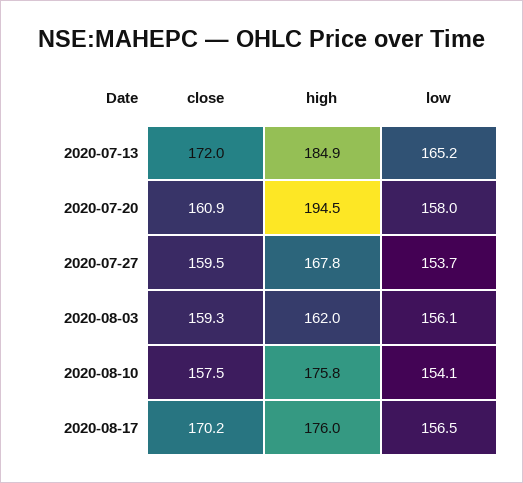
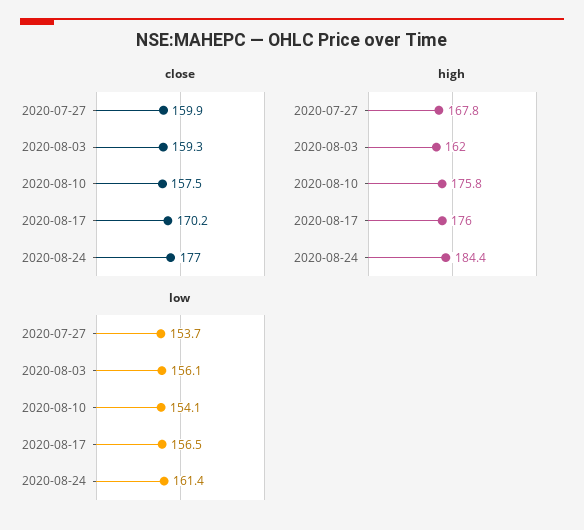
close, 2020-07-13: 172 -> none
high, 2020-07-13: 184.9 -> none
low, 2020-07-13: 165.2 -> none
close, 2020-07-20: 160.9 -> none
high, 2020-07-20: 194.5 -> none
low, 2020-07-20: 158 -> none
close, 2020-07-27: 159.5 -> 159.9
close, 2020-08-24: none -> 177
high, 2020-08-24: none -> 184.4
low, 2020-08-24: none -> 161.4

